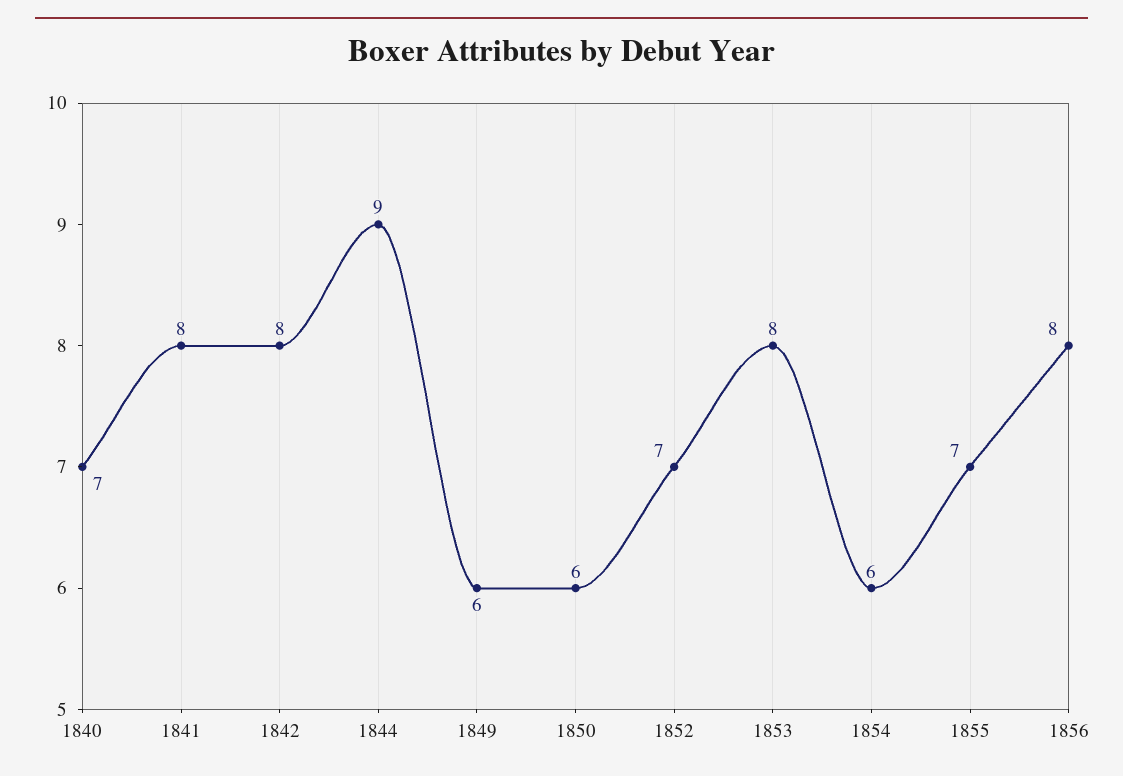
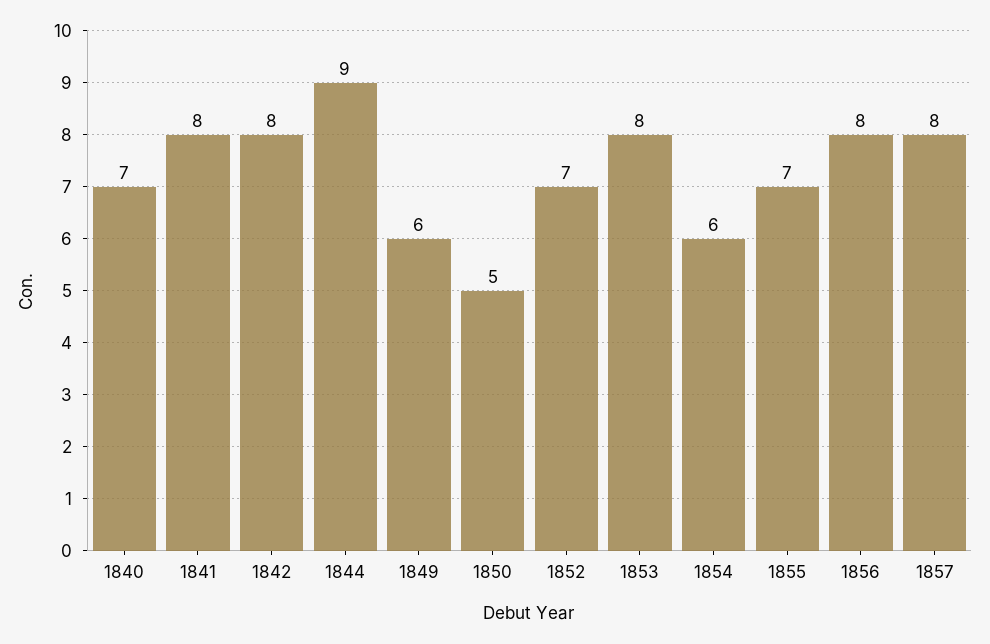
1850: 6 -> 5
1857: none -> 8

